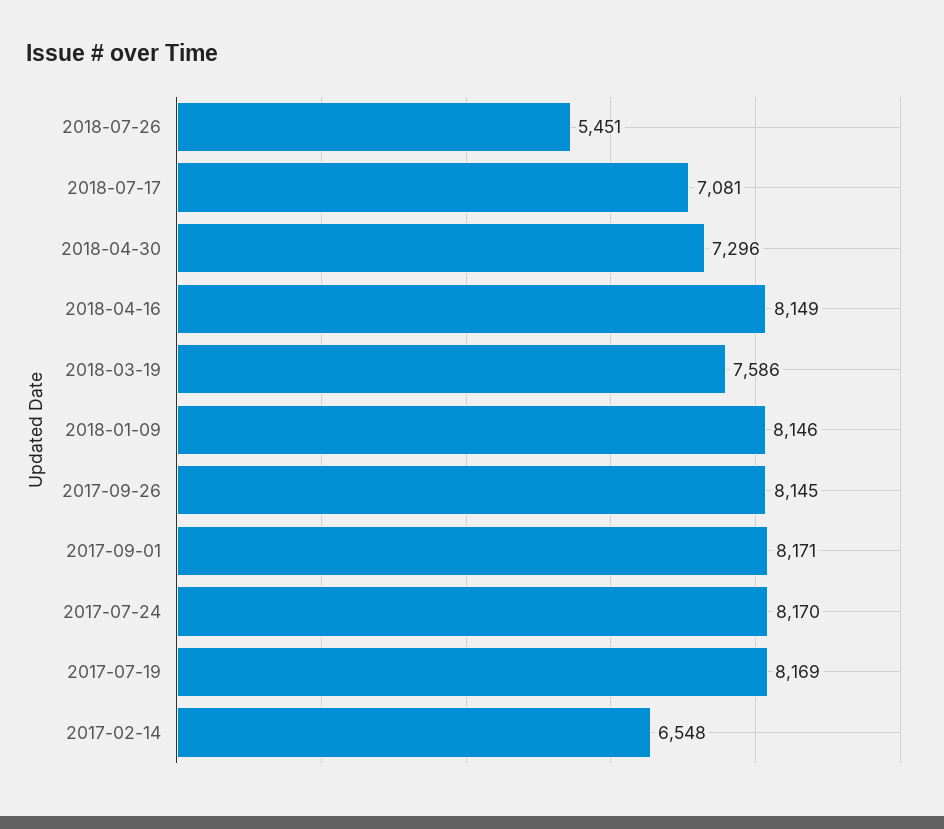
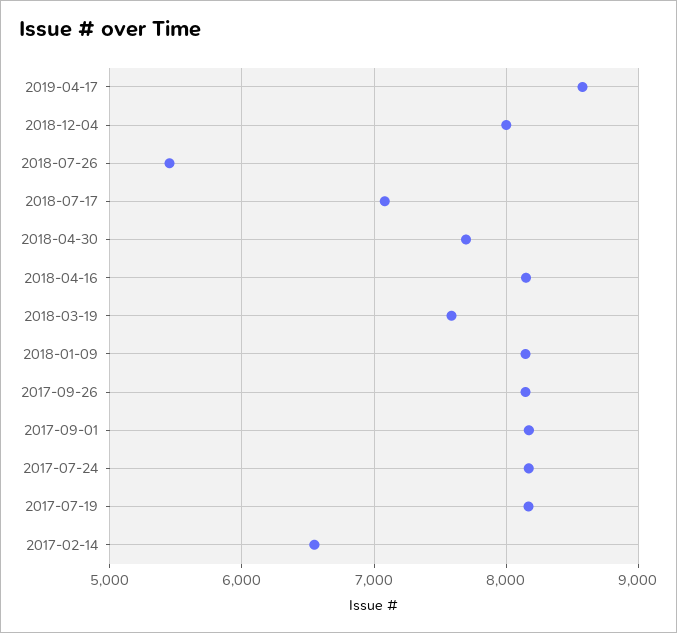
2018-04-30: 7296 -> 7700
2019-04-17: none -> 8600
2018-12-04: none -> 8000

